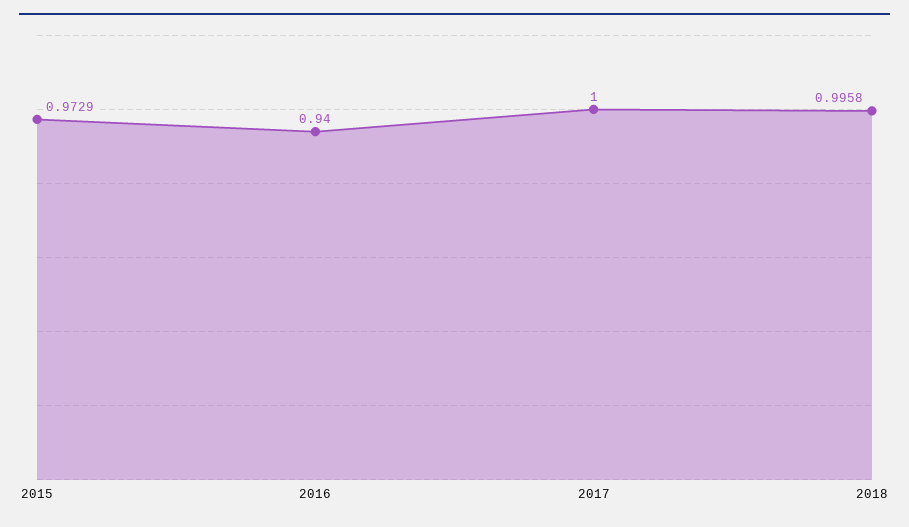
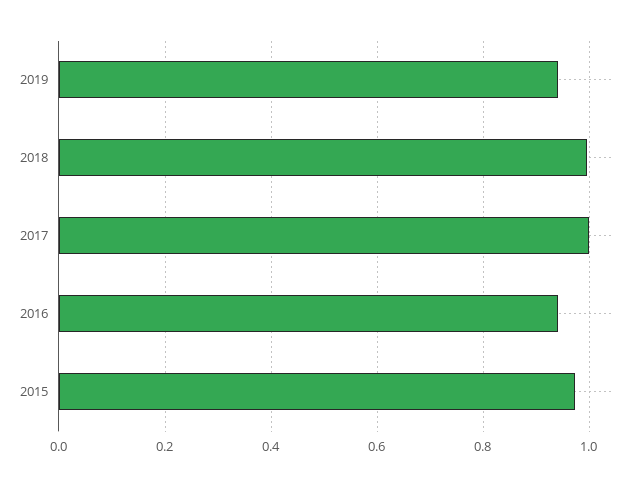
2019: none -> 0.94

